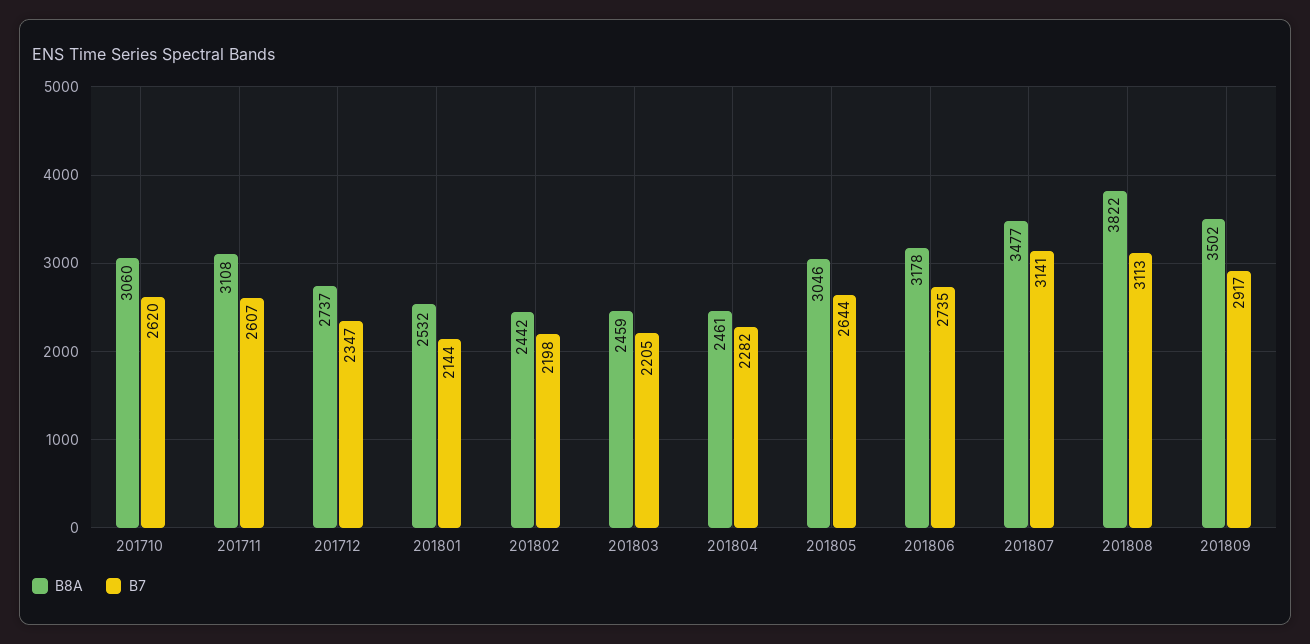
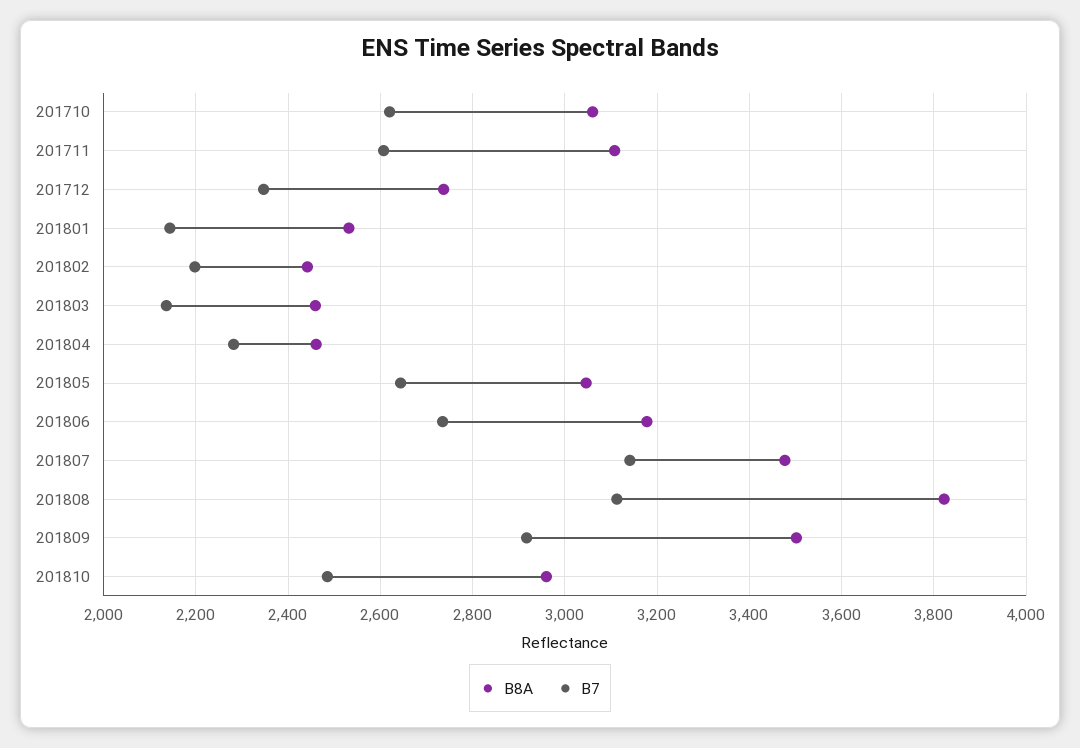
B7, 201803: 2205 -> 2140
B8A, 201810: none -> 2960
B7, 201810: none -> 2480

